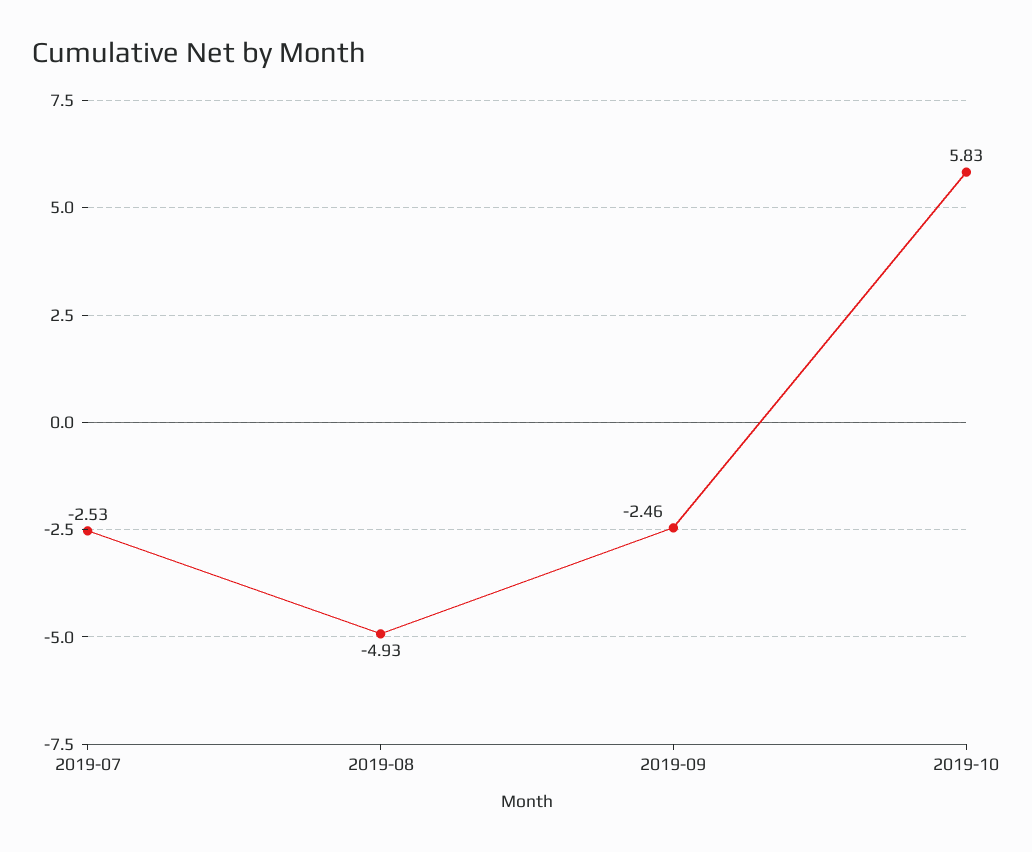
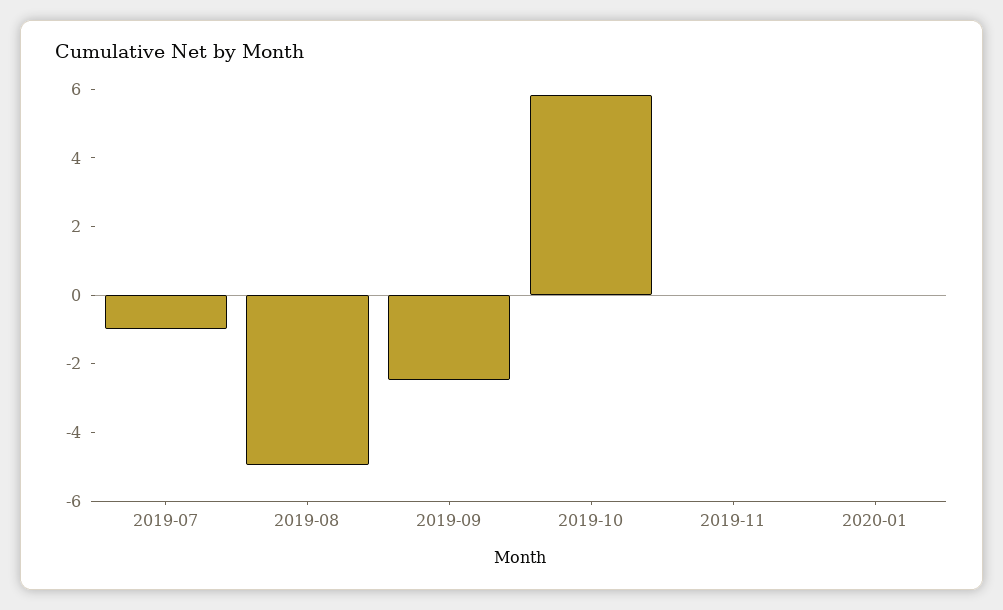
2019-07: -2.53 -> -1
2019-11: none -> 0
2020-01: none -> 0

